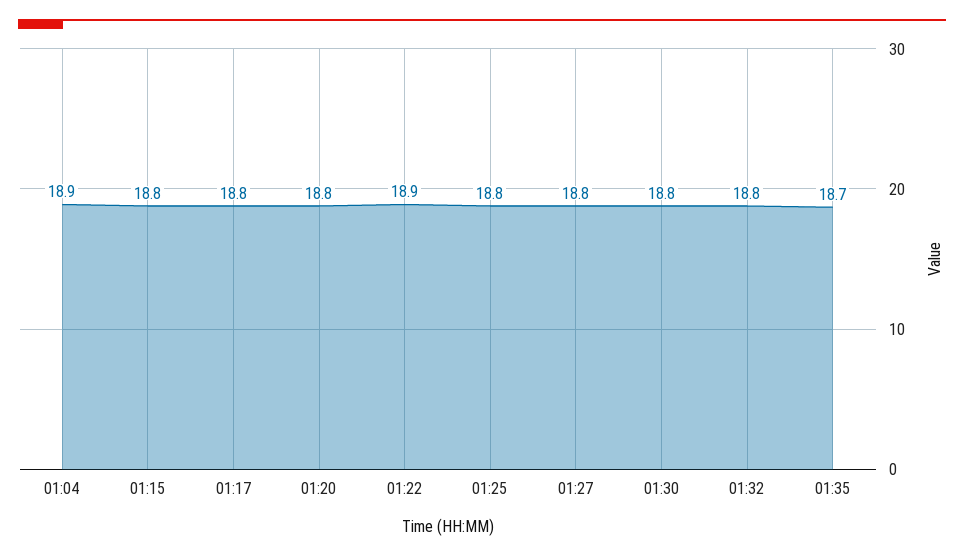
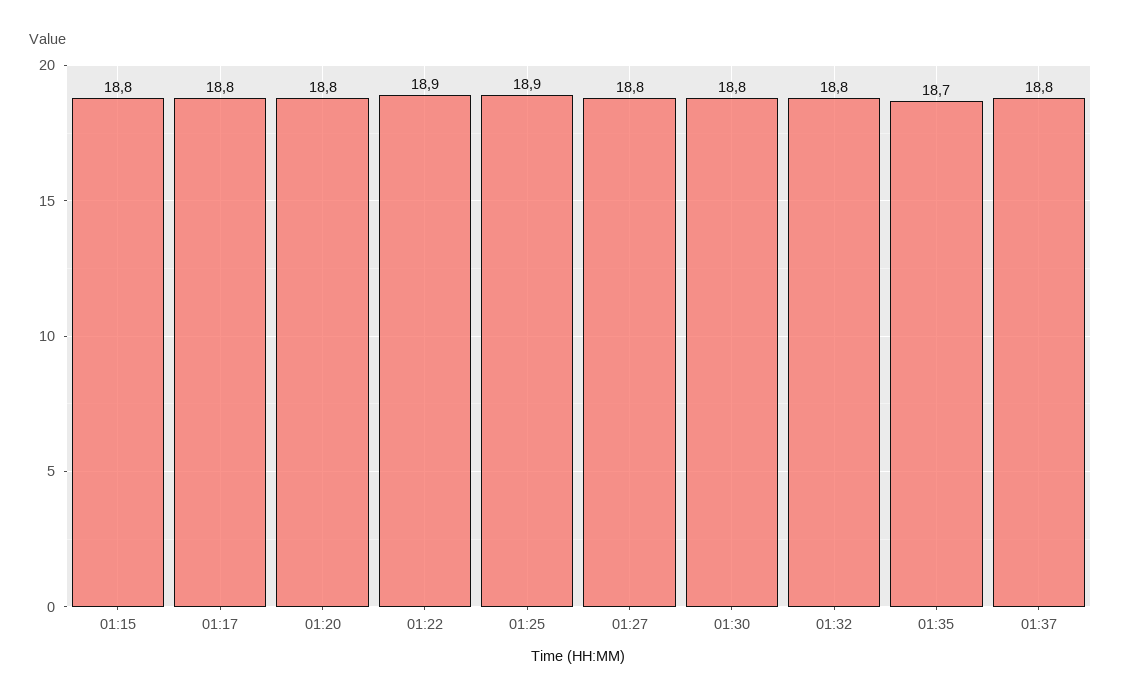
01:04: 18.9 -> none
01:25: 18.8 -> 18.9
01:37: none -> 18.8

